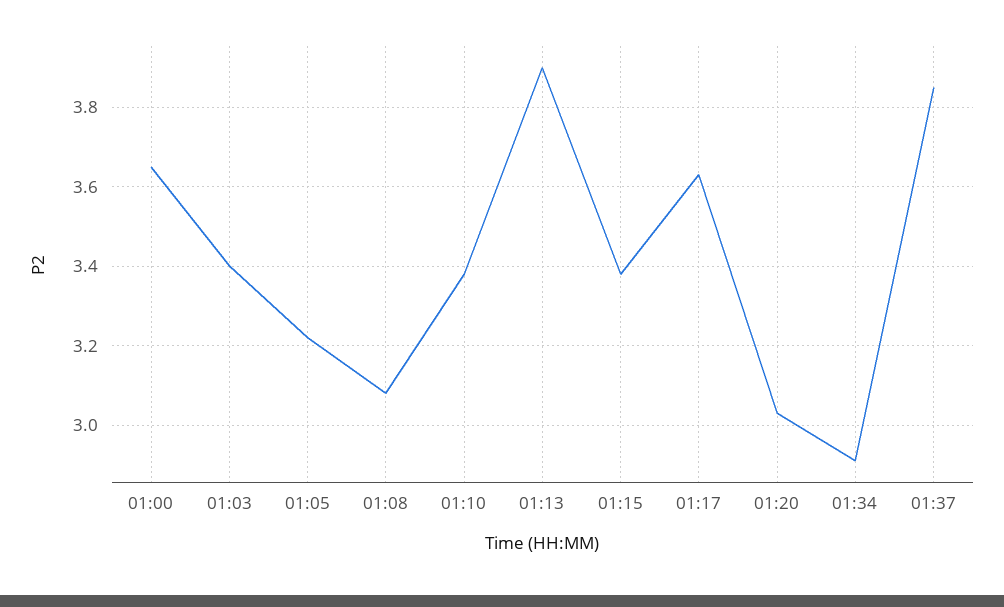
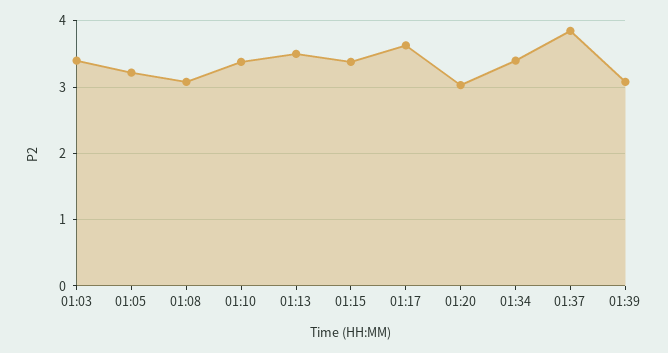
01:00: 3.65 -> none
01:13: 3.9 -> 3.5
01:34: 2.9 -> 3.4
01:39: none -> 3.1

